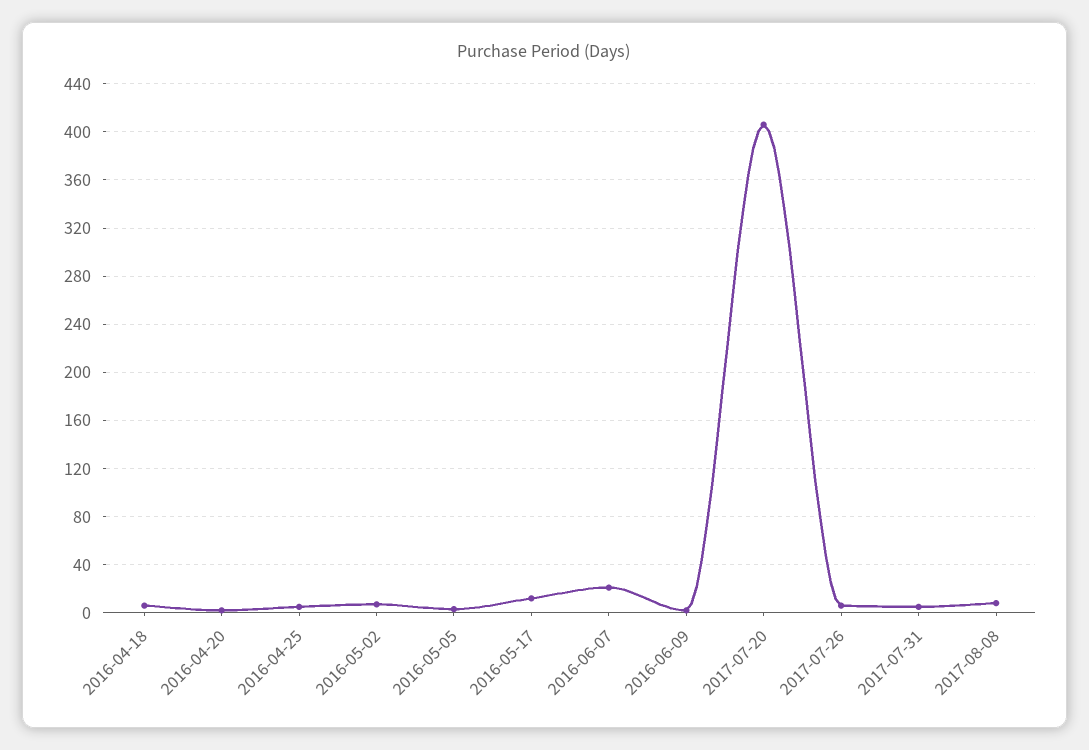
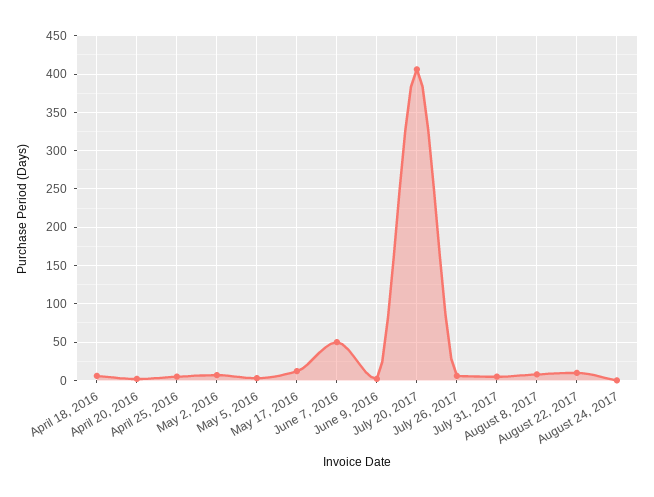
2016-06-07: 20 -> 50
August 22, 2017: none -> 10
August 24, 2017: none -> 0

